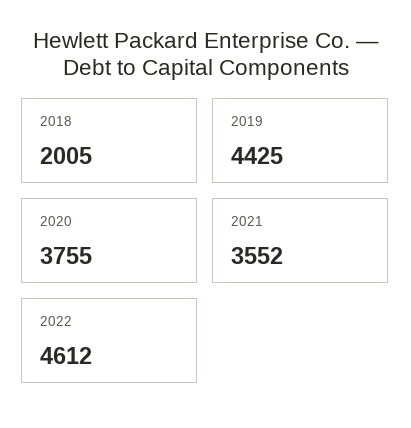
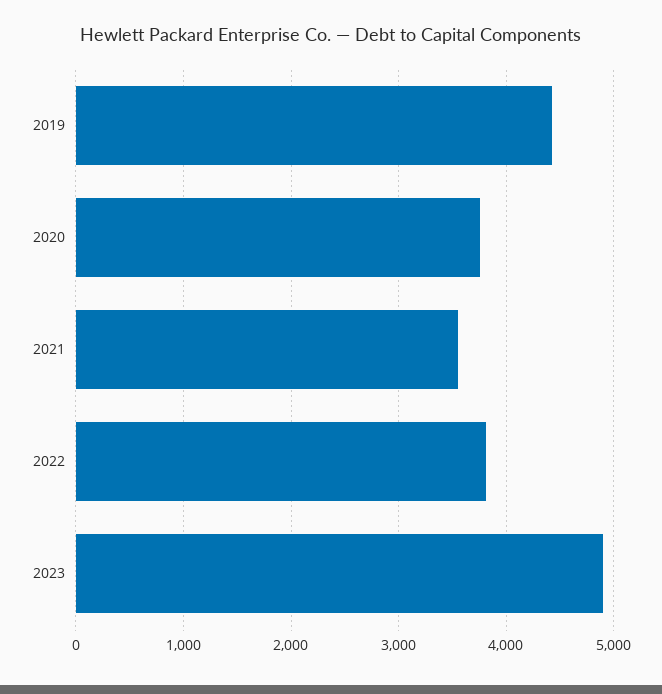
2018: 2005 -> none
2022: 4612 -> 3800
2023: none -> 4900

